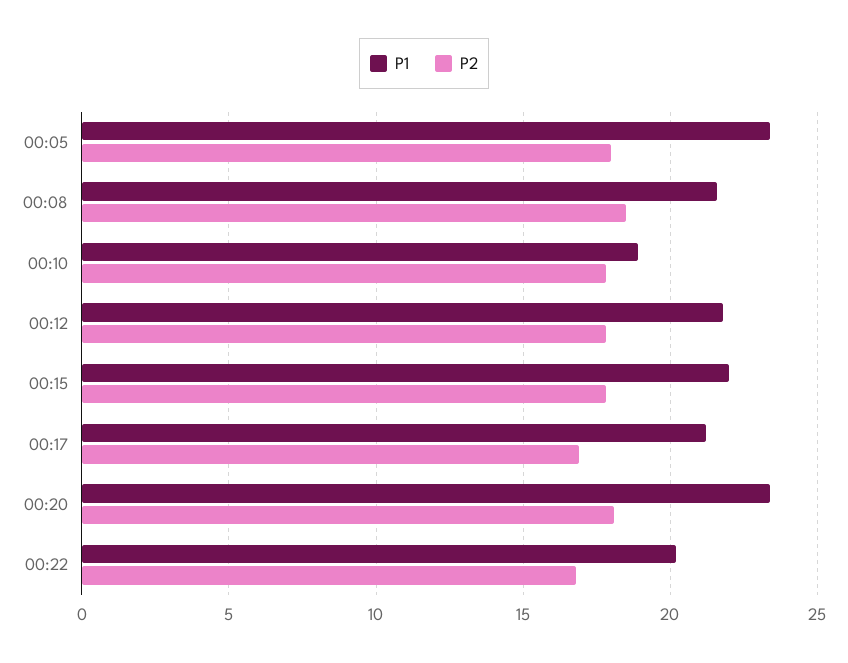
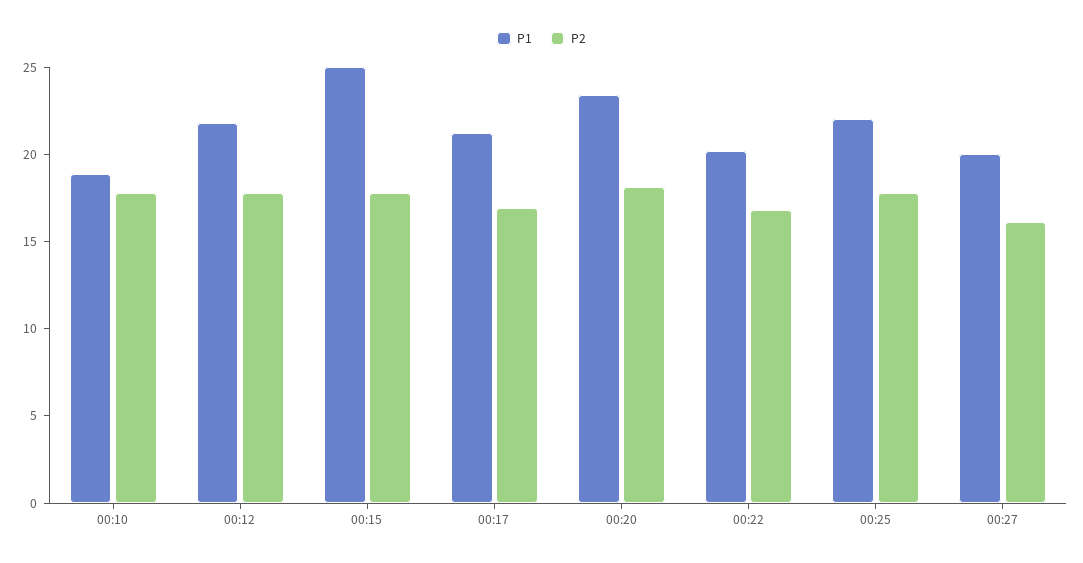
P1, 00:05: 23.5 -> none
P2, 00:05: 18 -> none
P1, 00:08: 21.5 -> none
P2, 00:08: 18.5 -> none
P1, 00:15: 22 -> 25
P1, 00:25: none -> 22
P2, 00:25: none -> 18
P1, 00:27: none -> 20
P2, 00:27: none -> 16

